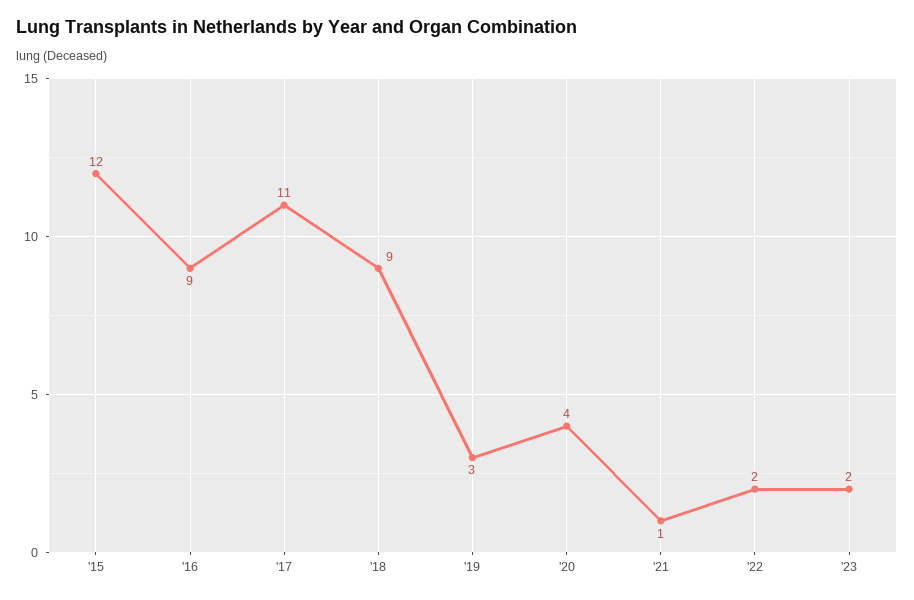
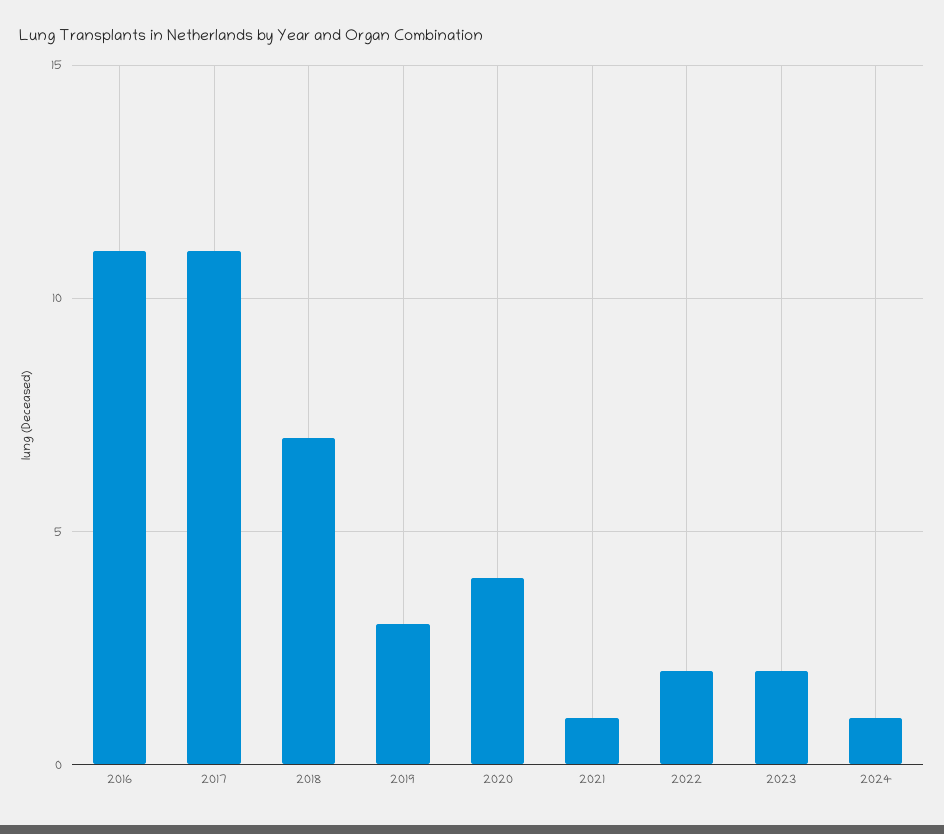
'15: 12 -> none
'16: 9 -> 11
'18: 9 -> 7
2024: none -> 1

